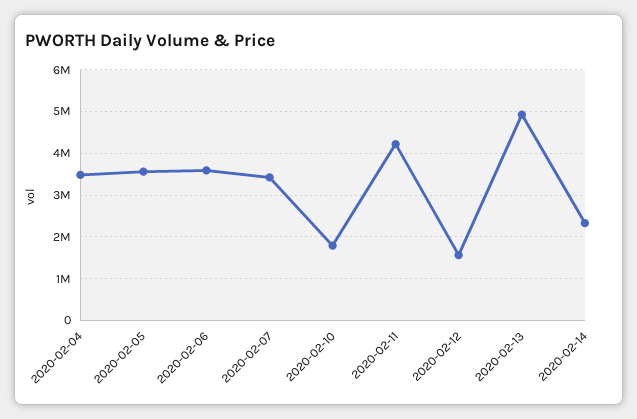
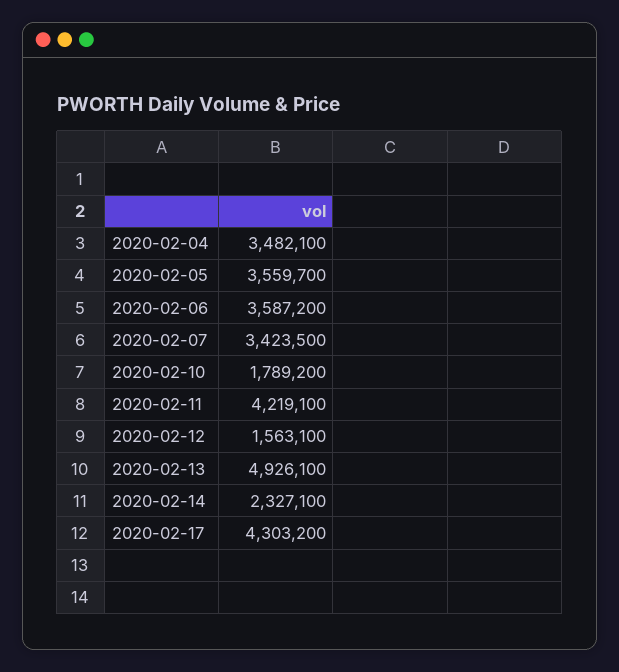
2020-02-17: none -> 4303200

